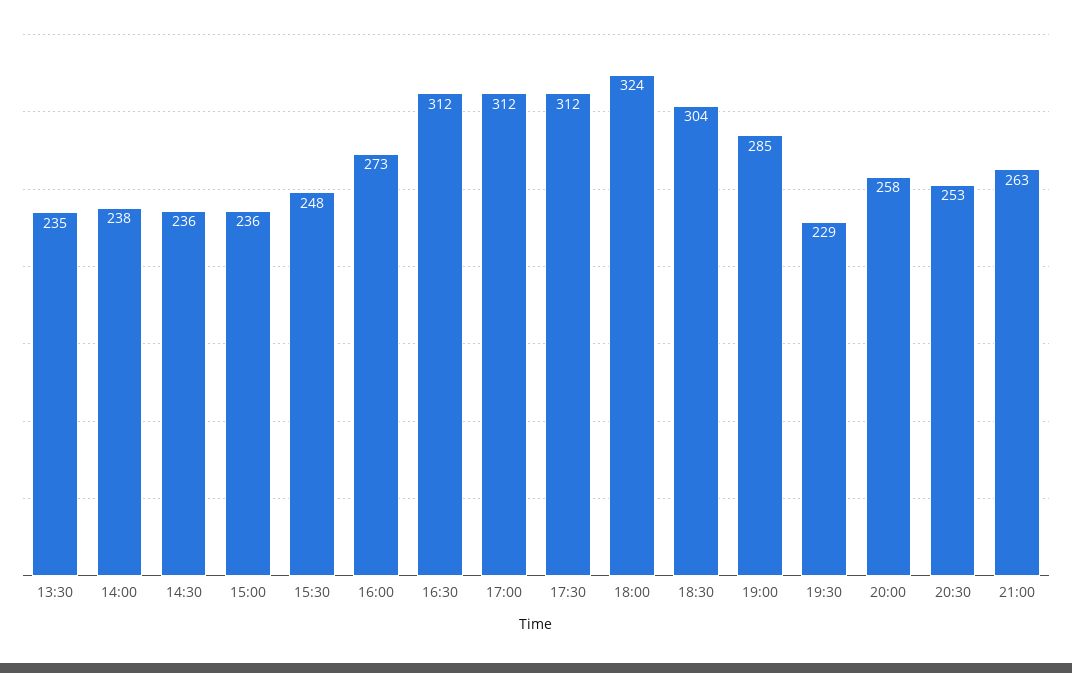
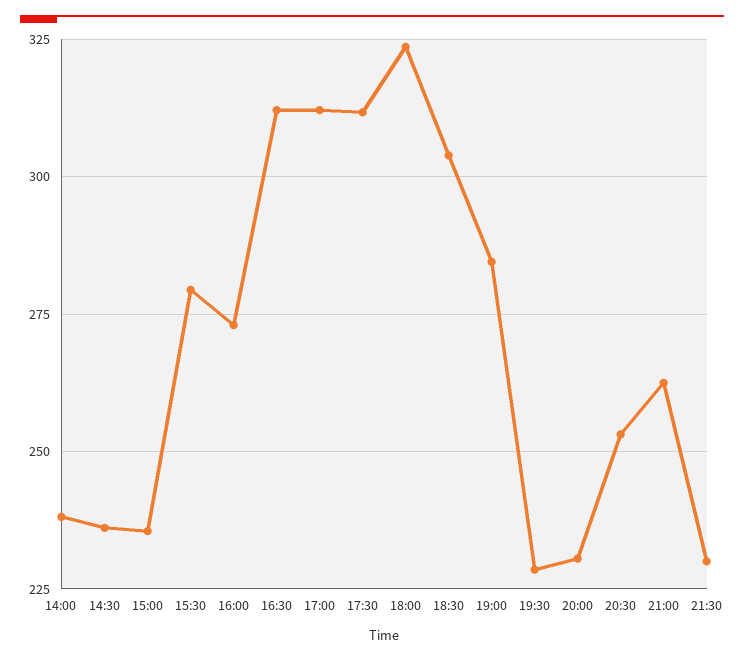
13:30: 235 -> none
15:30: 248 -> 280
20:00: 258 -> 230
21:30: none -> 230

